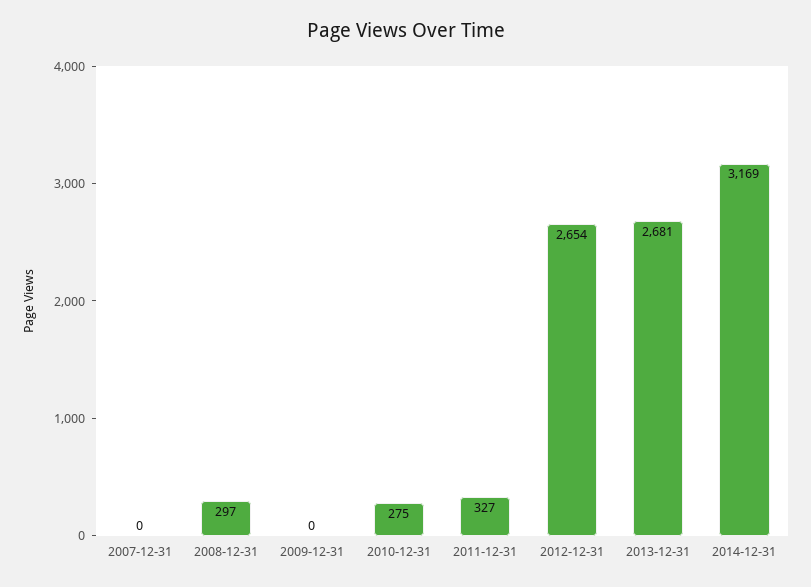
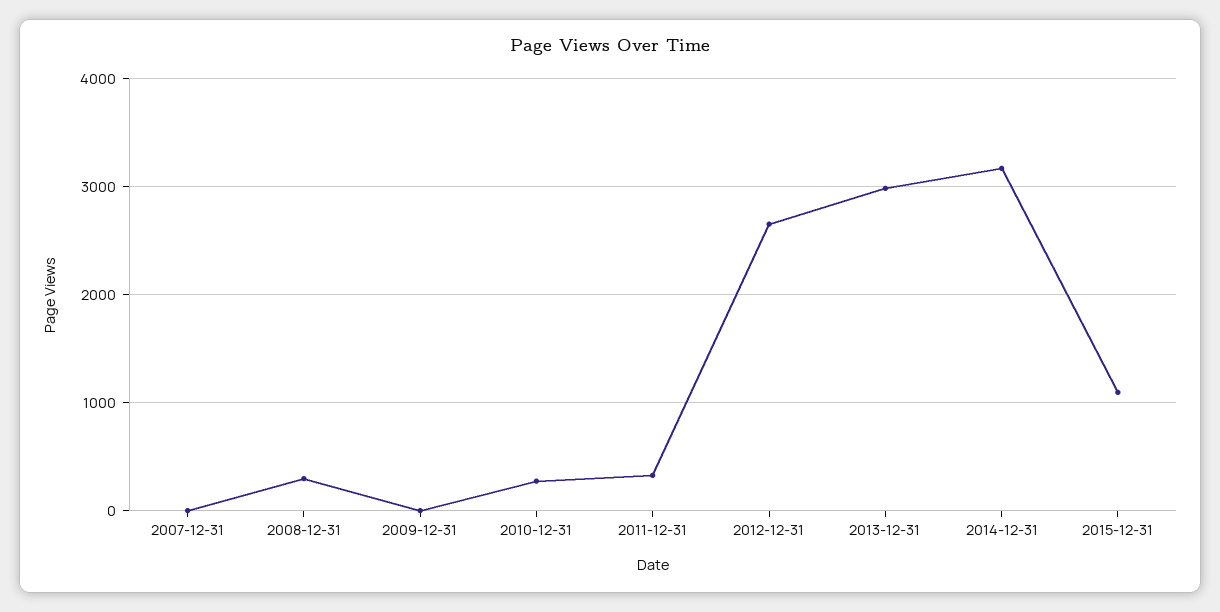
2013-12-31: 2681 -> 3000
2015-12-31: none -> 1100

